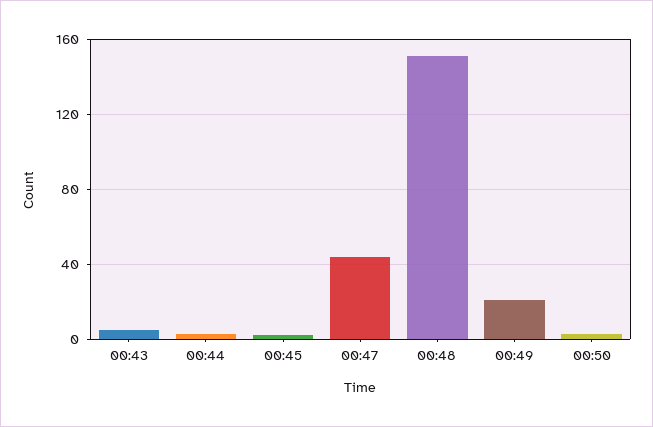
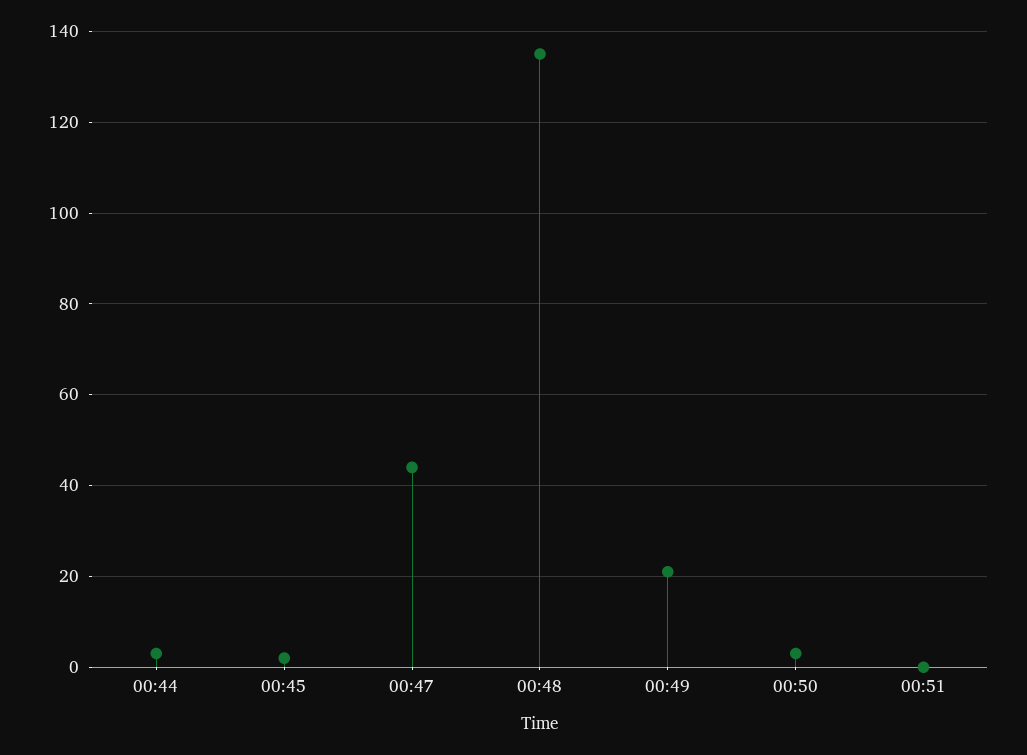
00:43: 5 -> none
00:48: 150 -> 135
00:51: none -> 0

